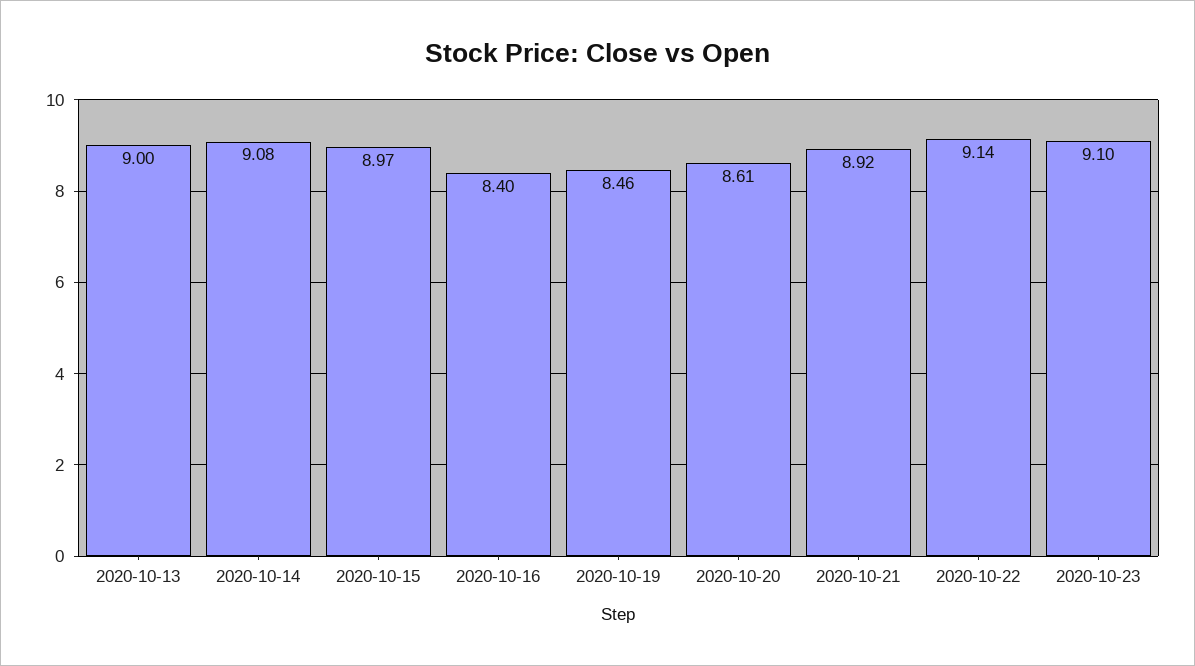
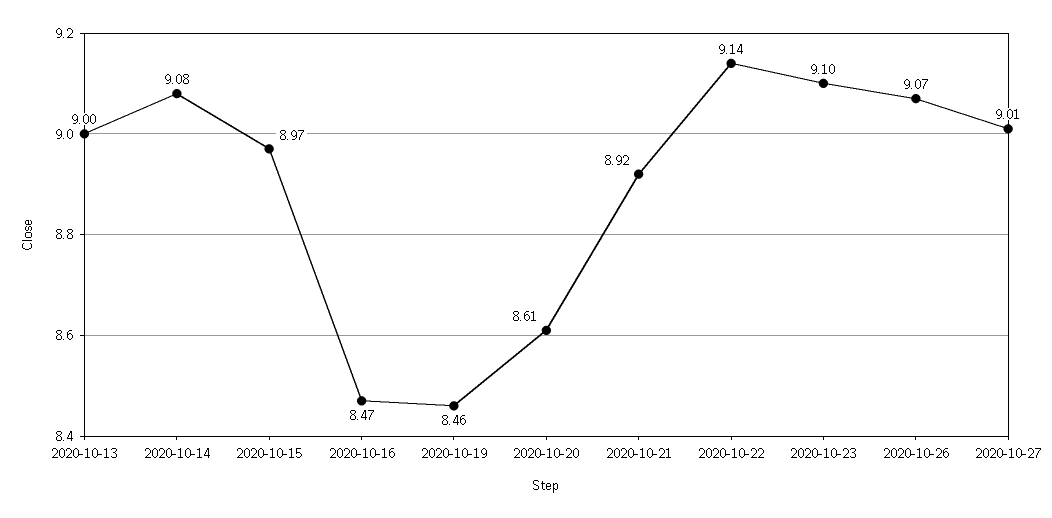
2020-10-16: 8.4 -> 8.47
2020-10-26: none -> 9.07
2020-10-27: none -> 9.01

